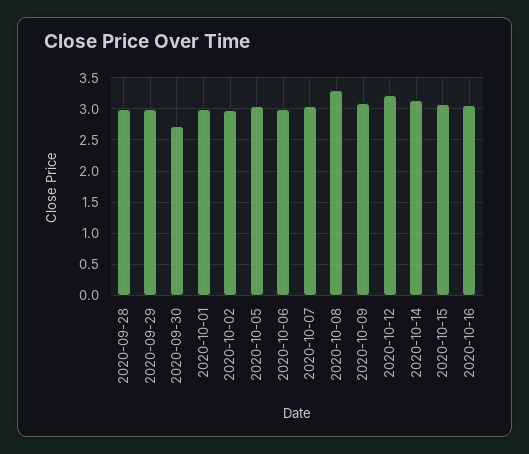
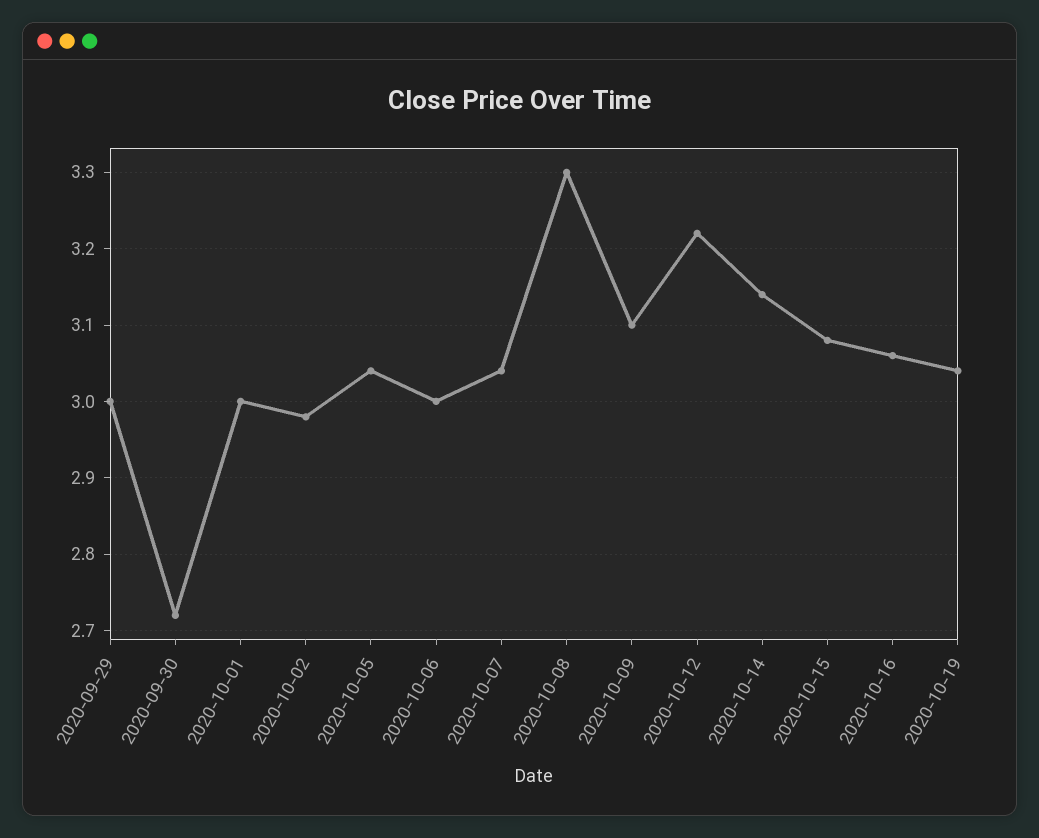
2020-09-28: 3 -> none
2020-10-19: none -> 3.04

